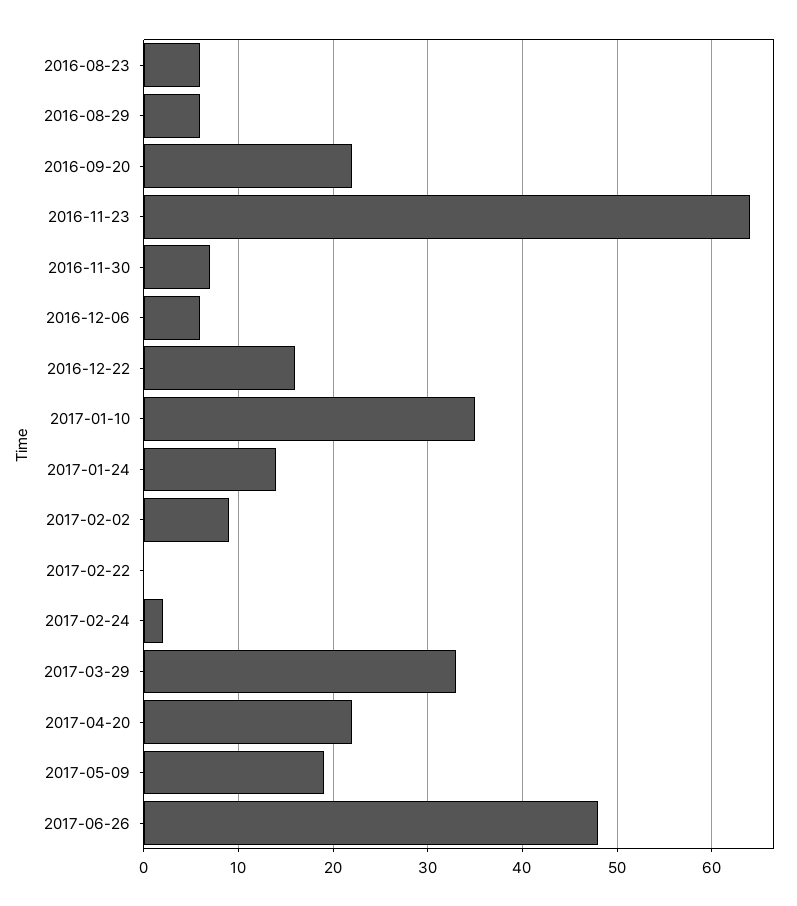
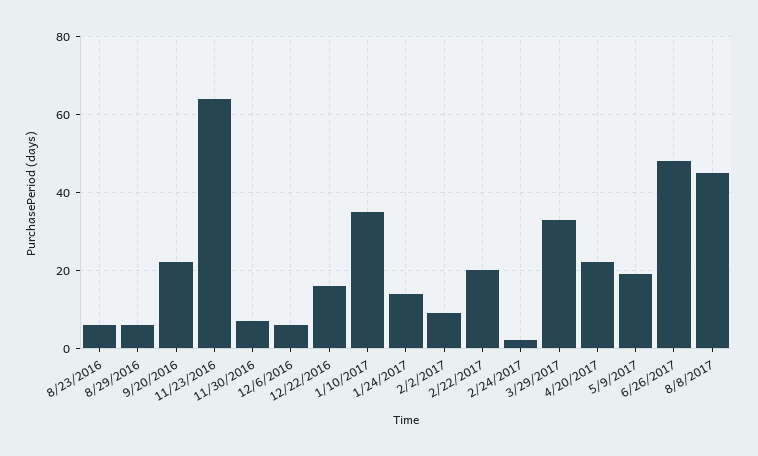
2017-02-22: 0 -> 20
8/8/2017: none -> 45

